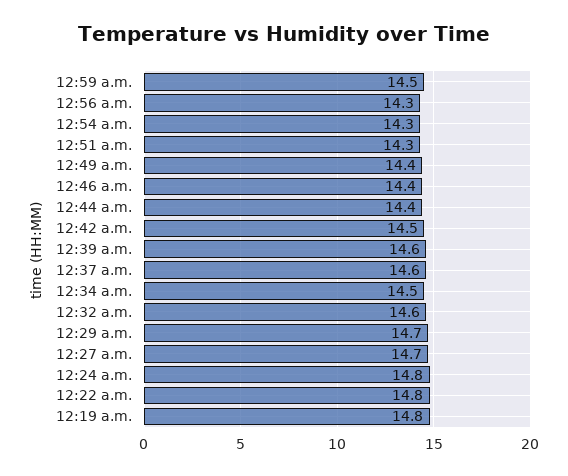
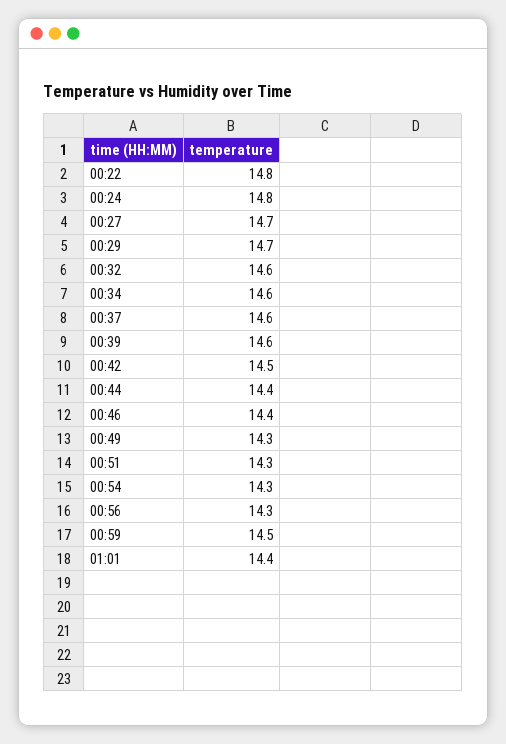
12:49 a.m.: 14.4 -> 14.3
12:34 a.m.: 14.5 -> 14.6
12:19 a.m.: 14.8 -> none
01:01: none -> 14.4

